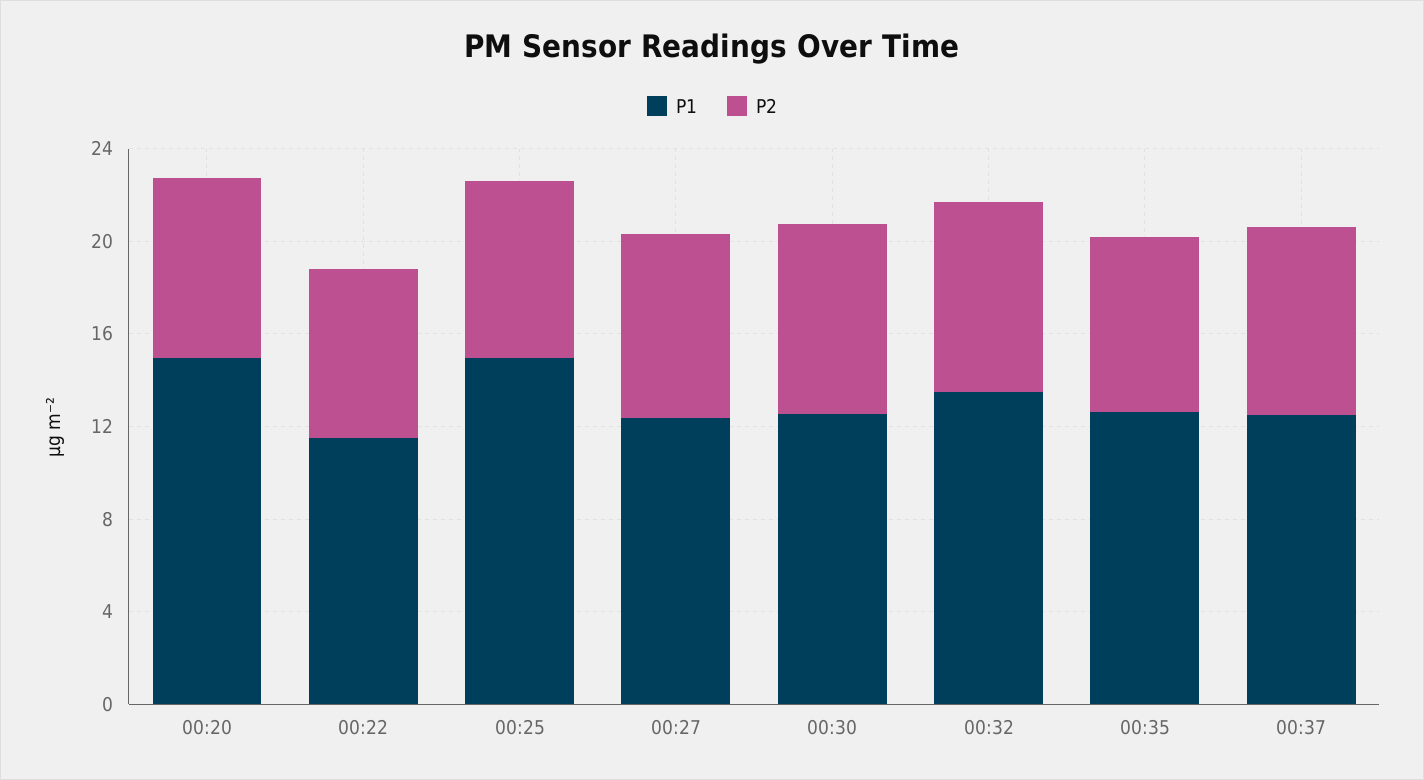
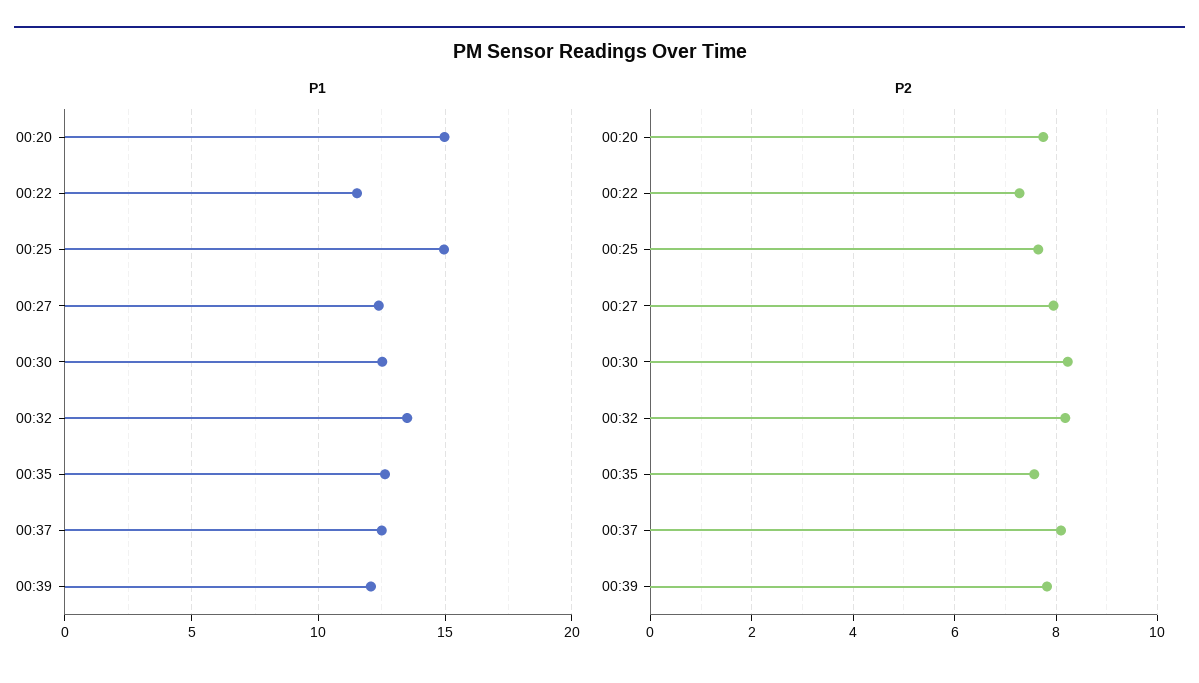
P1, 00:39: none -> 12
P2, 00:39: none -> 7.8

